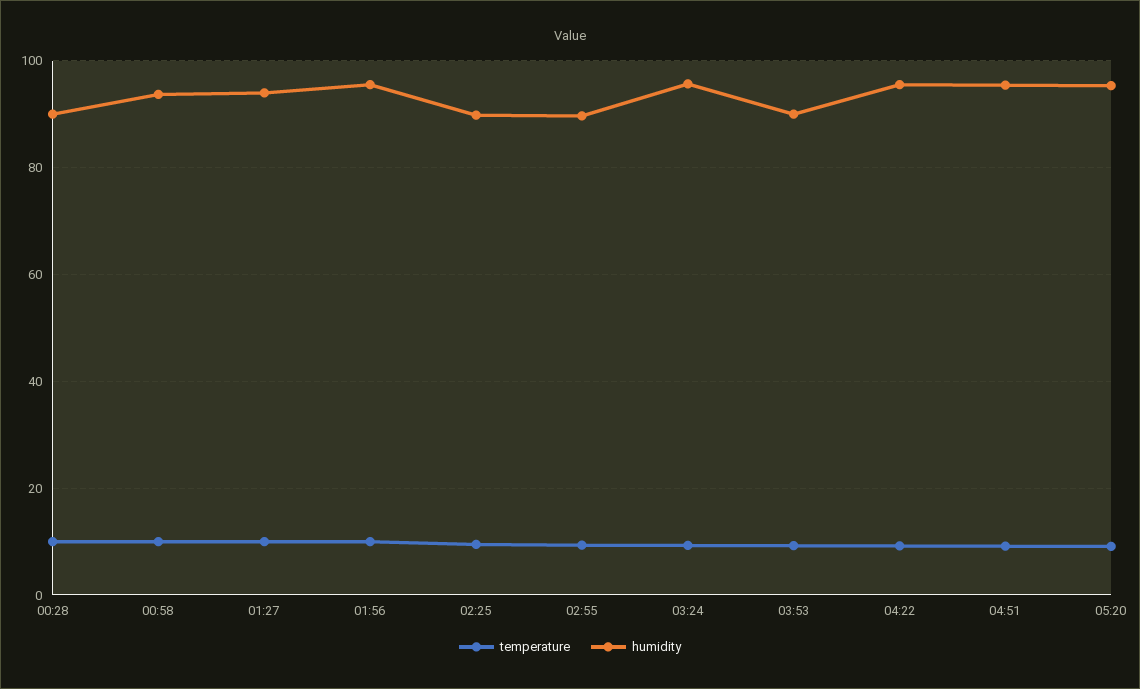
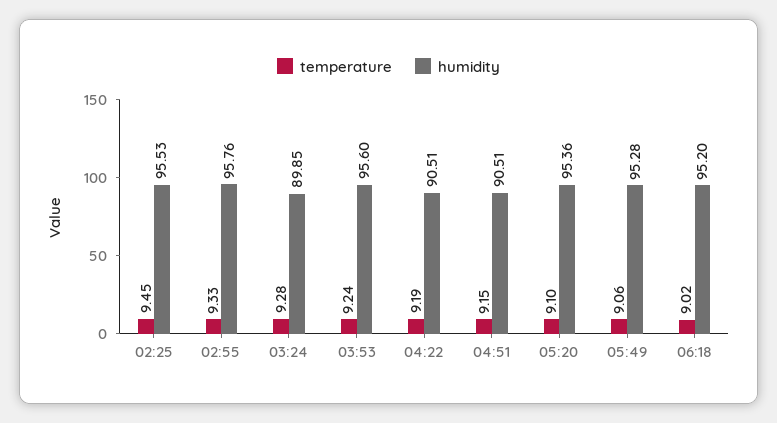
temperature, 00:28: 10 -> none
humidity, 00:28: 90 -> none
temperature, 00:58: 10 -> none
humidity, 00:58: 94 -> none
temperature, 01:27: 10 -> none
humidity, 01:27: 94 -> none
temperature, 01:56: 10 -> none
humidity, 01:56: 96 -> none
humidity, 02:25: 90 -> 95.53
humidity, 02:55: 90 -> 95.76
humidity, 03:24: 96 -> 89.85
humidity, 03:53: 90 -> 95.6
humidity, 04:22: 96 -> 90.51
humidity, 04:51: 96 -> 90.51
temperature, 05:49: none -> 9.06
humidity, 05:49: none -> 95.28
temperature, 06:18: none -> 9.02
humidity, 06:18: none -> 95.2

